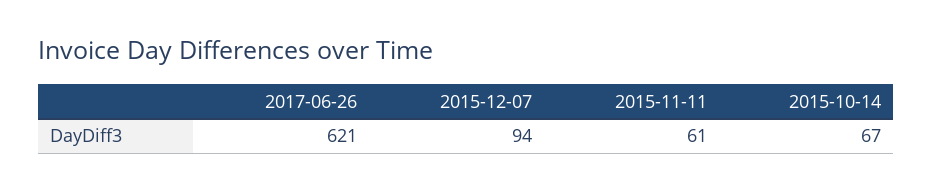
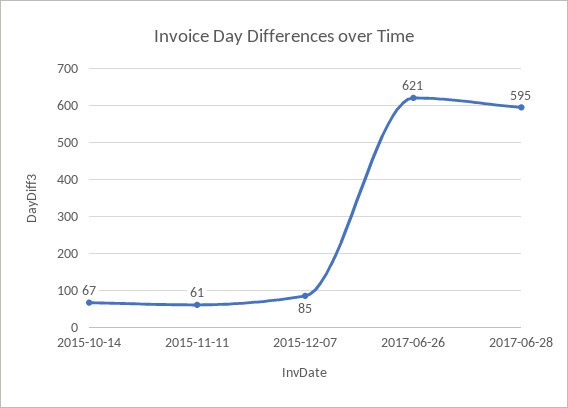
2015-12-07: 94 -> 85
2017-06-28: none -> 595

